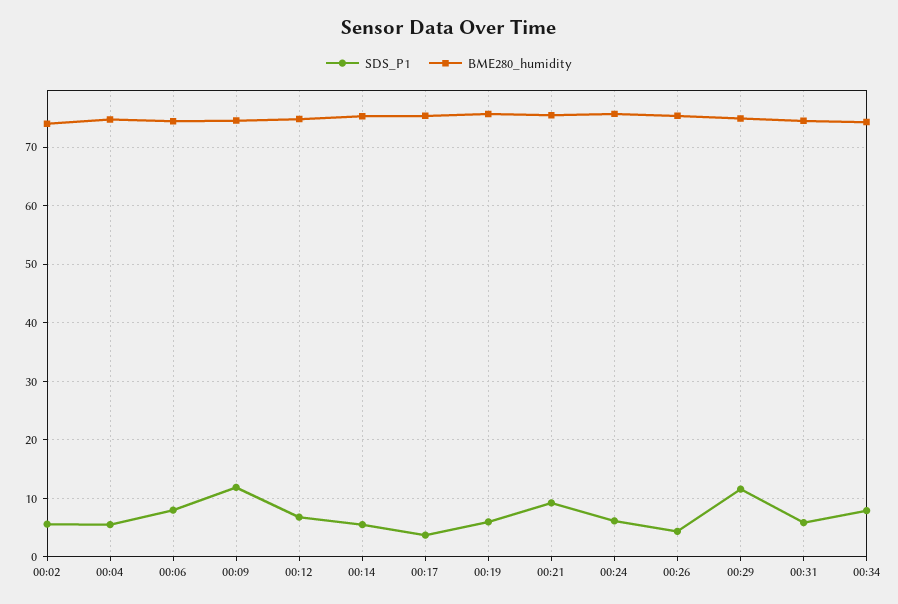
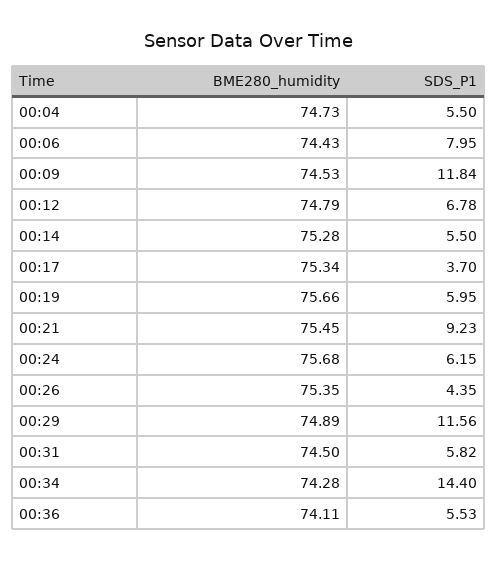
SDS_P1, 00:02: 6 -> none
BME280_humidity, 00:02: 74 -> none
SDS_P1, 00:34: 8 -> 14.4
BME280_humidity, 00:36: none -> 74.11
SDS_P1, 00:36: none -> 5.53

